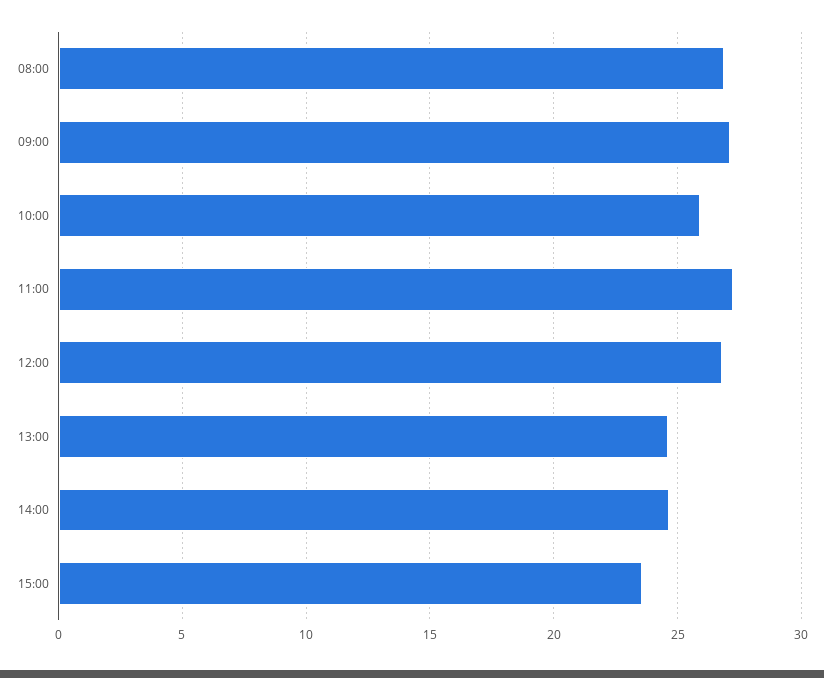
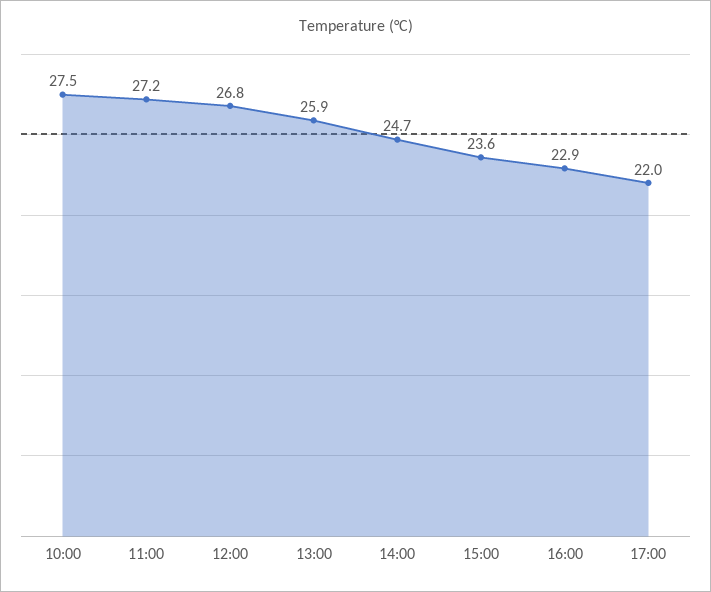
08:00: 27 -> none
09:00: 27 -> none
10:00: 26 -> 27.5
13:00: 24.5 -> 25.9
16:00: none -> 22.9
17:00: none -> 22

